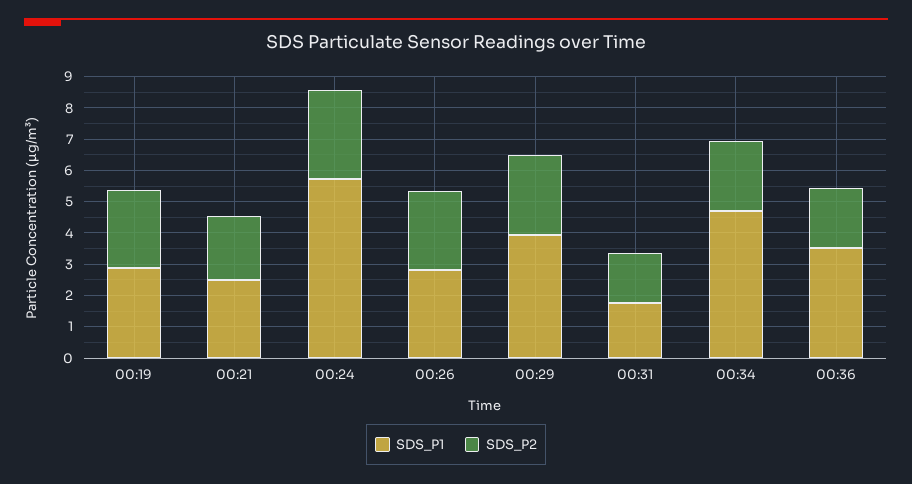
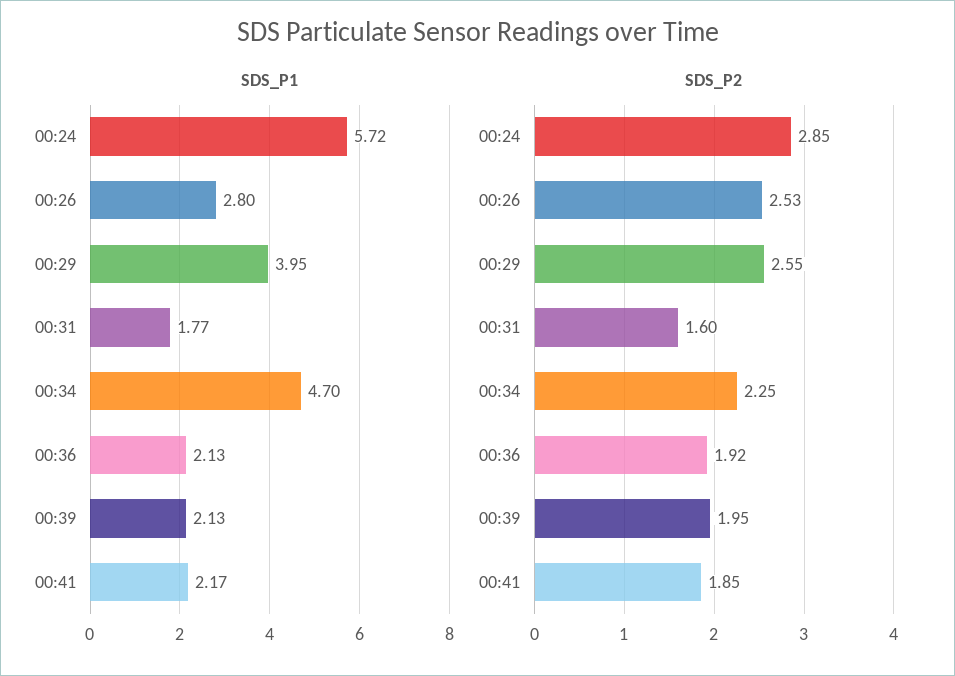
SDS_P1, 00:19: 3 -> none
SDS_P2, 00:19: 2.5 -> none
SDS_P1, 00:21: 2.5 -> none
SDS_P2, 00:21: 2 -> none
SDS_P1, 00:36: 3.5 -> 2.13
SDS_P1, 00:39: none -> 2.13
SDS_P1, 00:41: none -> 2.17
SDS_P2, 00:39: none -> 1.95
SDS_P2, 00:41: none -> 1.85

